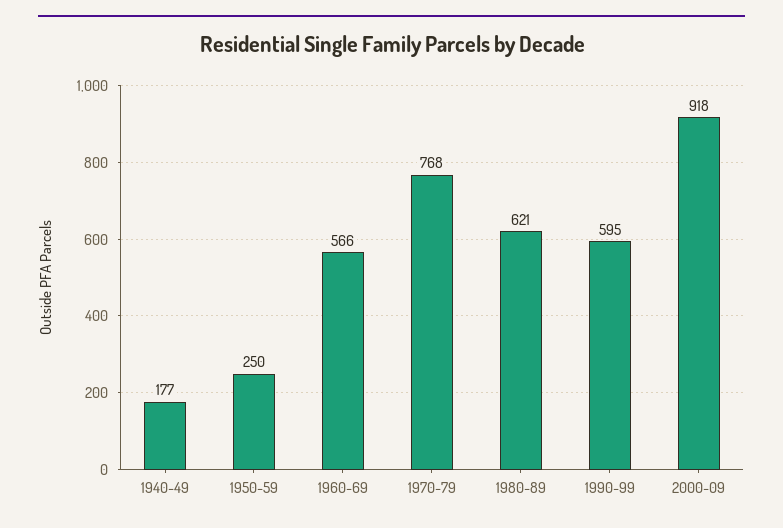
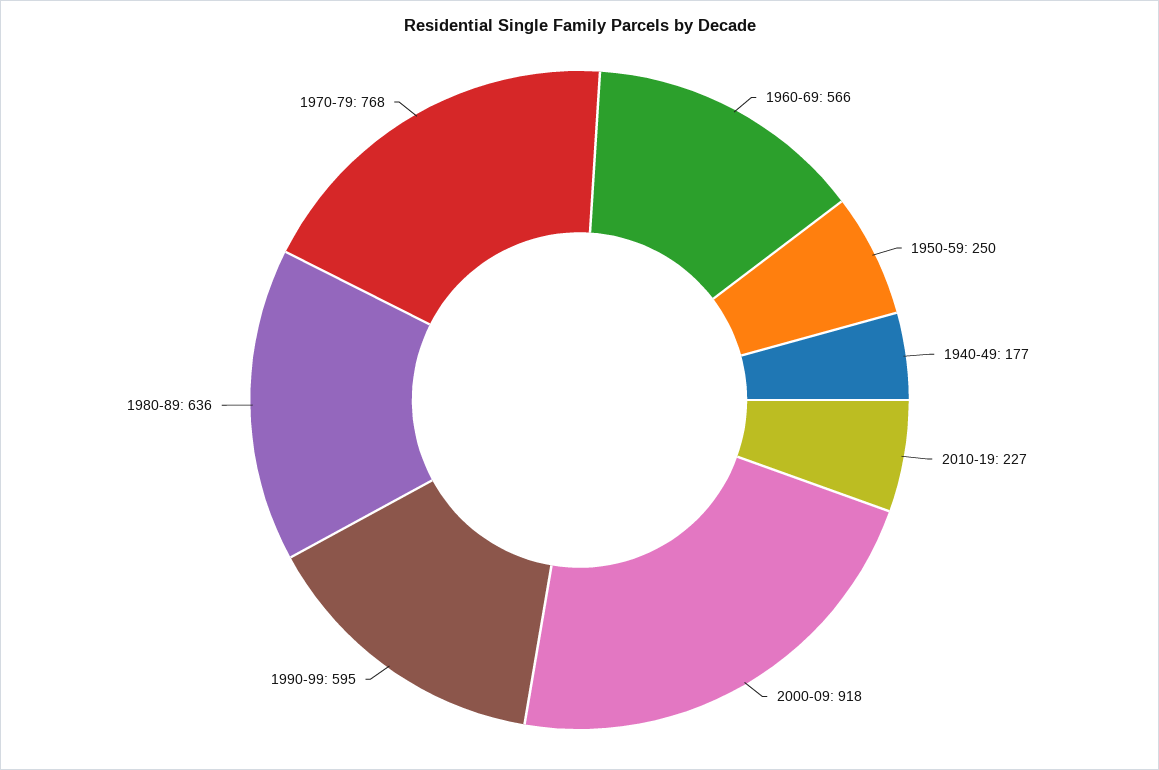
1980-89: 621 -> 636
2010-19: none -> 227

